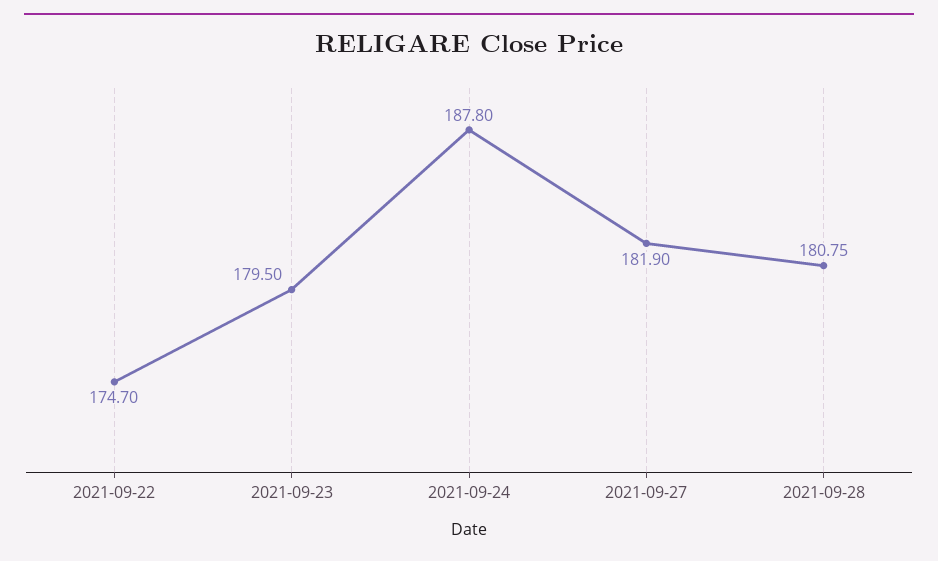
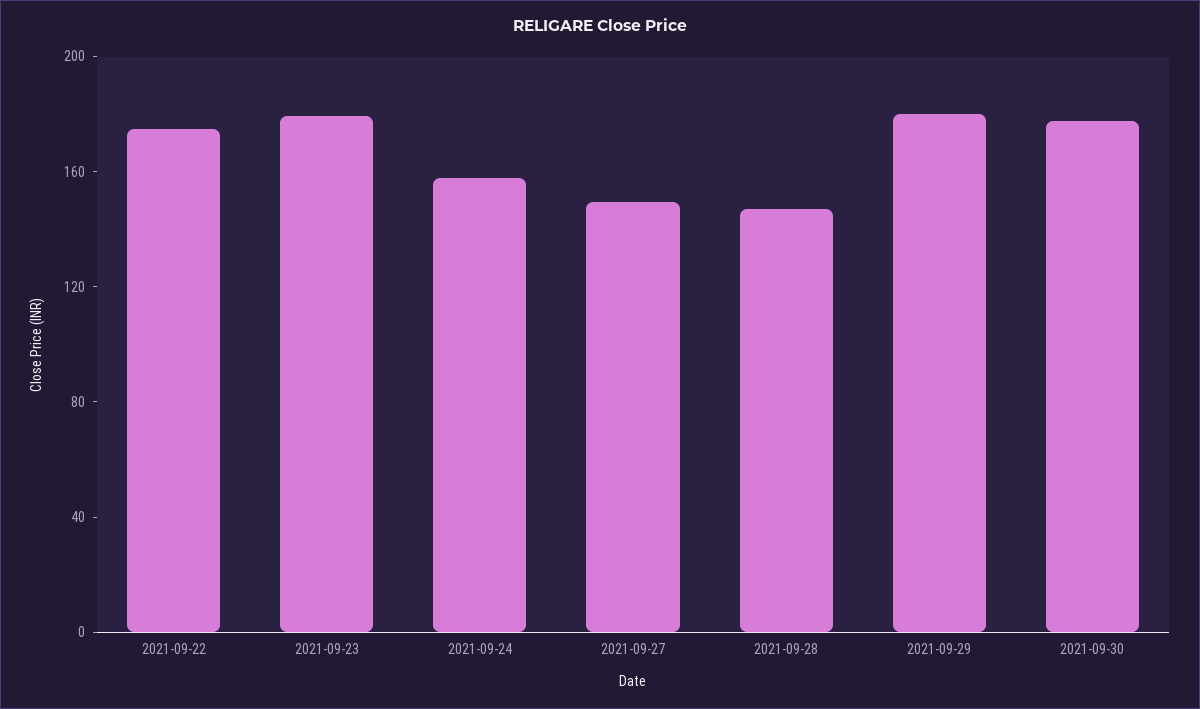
2021-09-24: 187.8 -> 160
2021-09-27: 181.9 -> 150
2021-09-28: 180.75 -> 150
2021-09-29: none -> 180
2021-09-30: none -> 180

